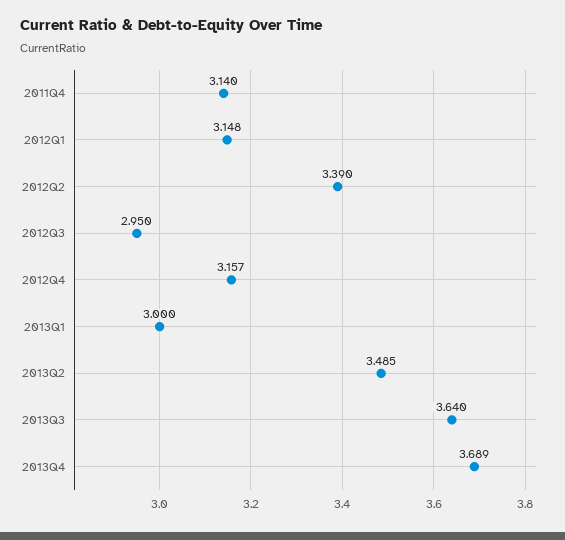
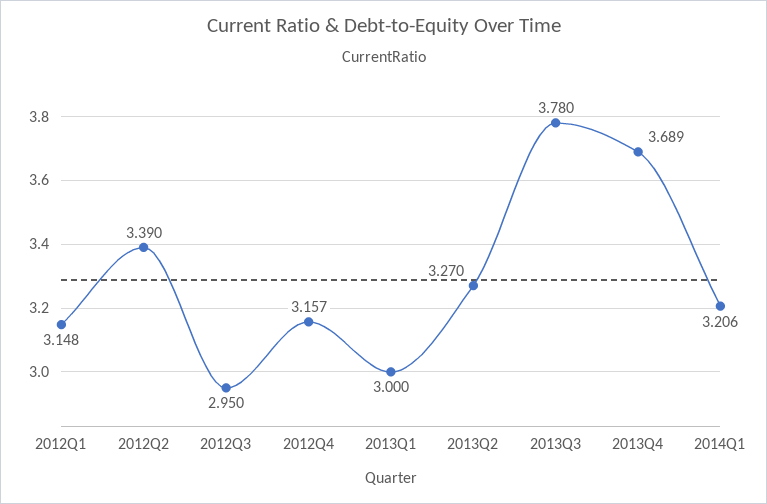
2011Q4: 3.14 -> none
2013Q2: 3.485 -> 3.27
2013Q3: 3.64 -> 3.78
2014Q1: none -> 3.206

